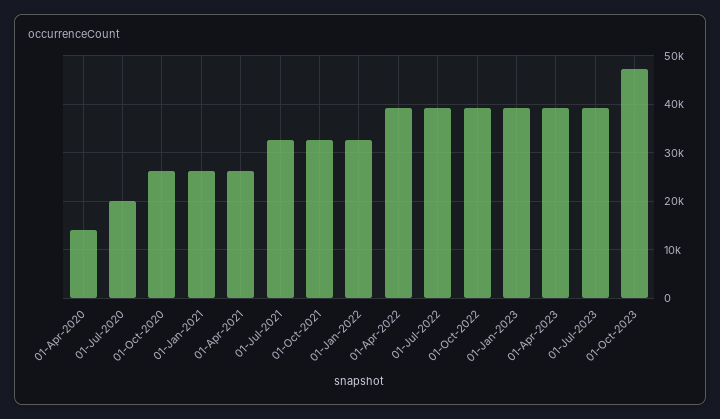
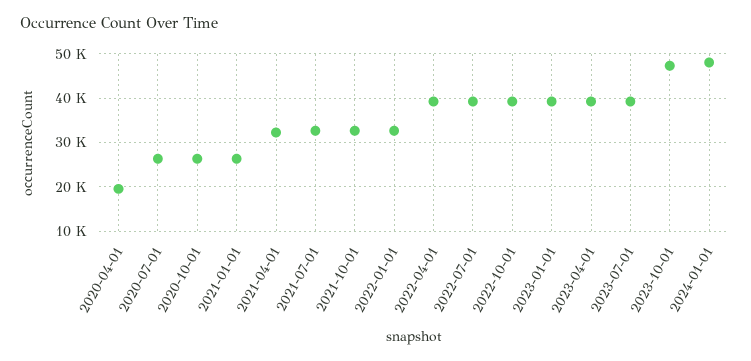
01-Apr-2020: 14000 -> 20000
01-Jul-2020: 20000 -> 26000
01-Apr-2021: 26000 -> 32000
2024-01-01: none -> 48000

